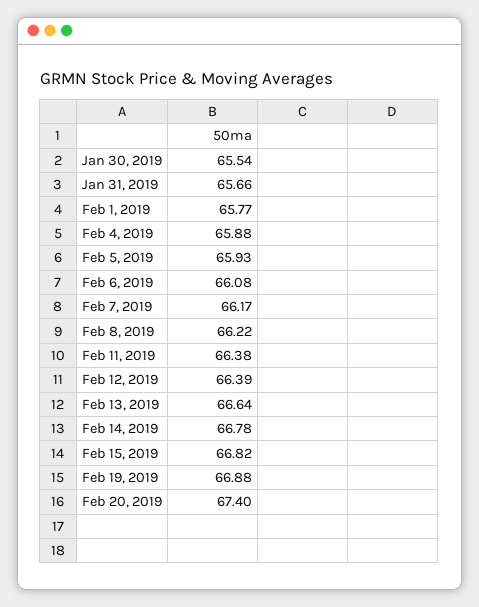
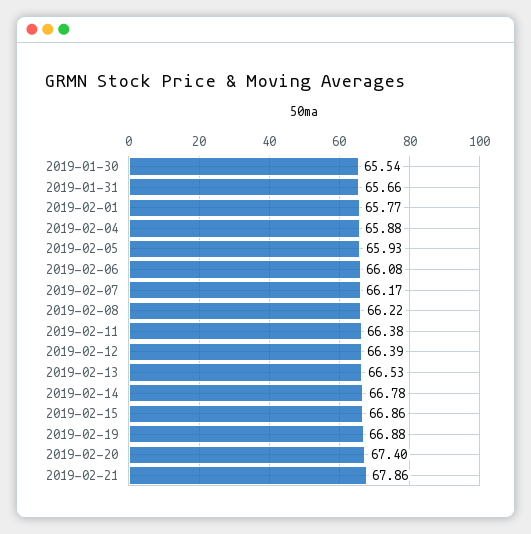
Feb 13, 2019: 66.64 -> 66.53
Feb 15, 2019: 66.82 -> 66.86
2019-02-21: none -> 67.86

